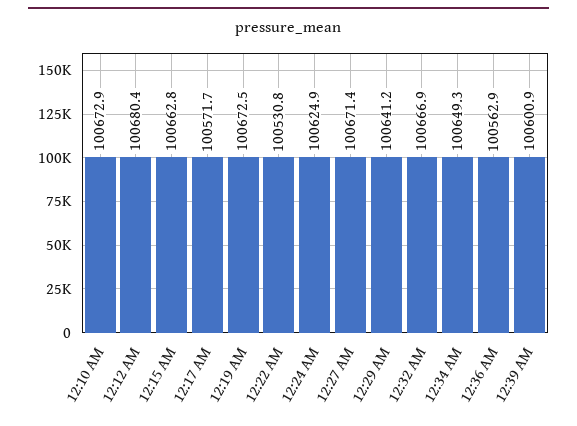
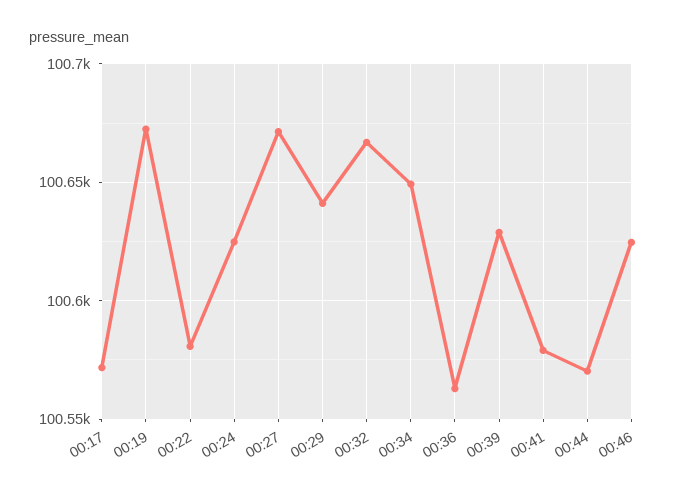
12:10 AM: 100672.9 -> none
12:12 AM: 100680.4 -> none
12:15 AM: 100662.8 -> none
12:22 AM: 100530.8 -> 100580
12:39 AM: 100600.9 -> 100630
00:41: none -> 100580
00:44: none -> 100570
00:46: none -> 100625

